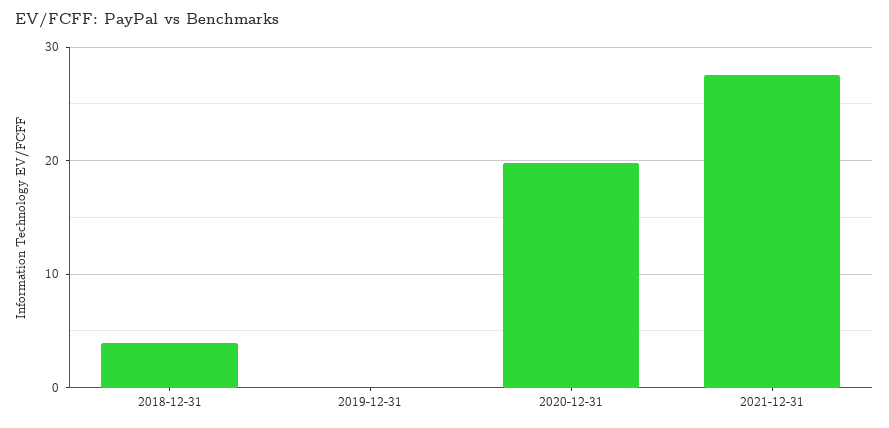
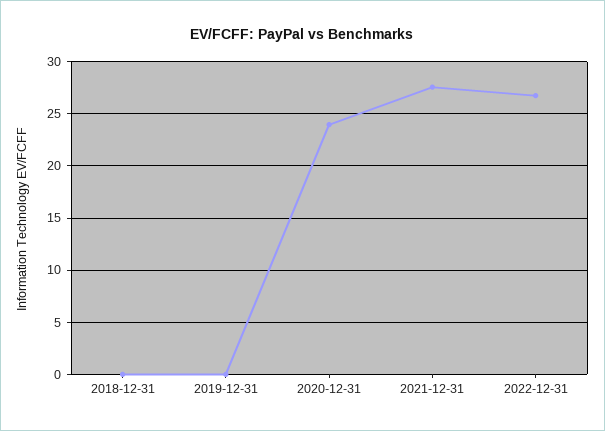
2018-12-31: 4 -> 0
2020-12-31: 20 -> 24
2022-12-31: none -> 27

